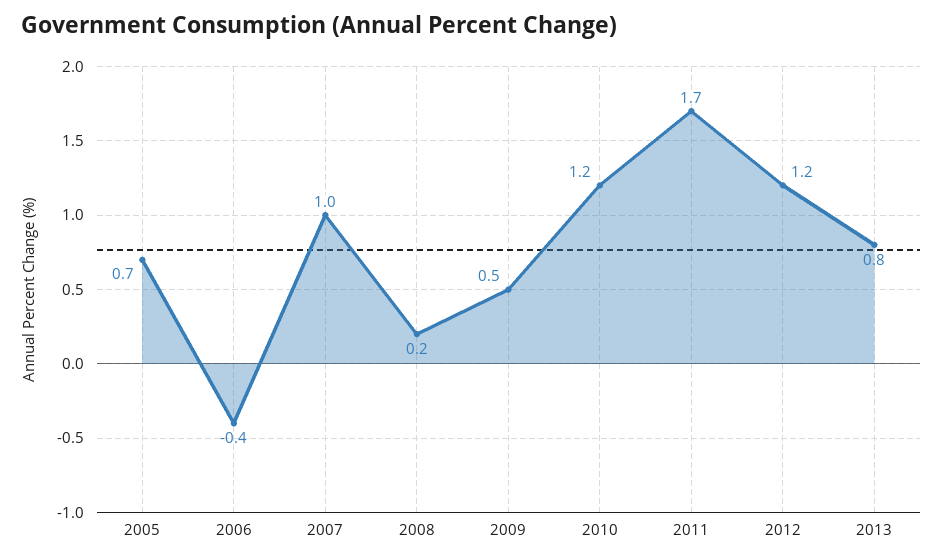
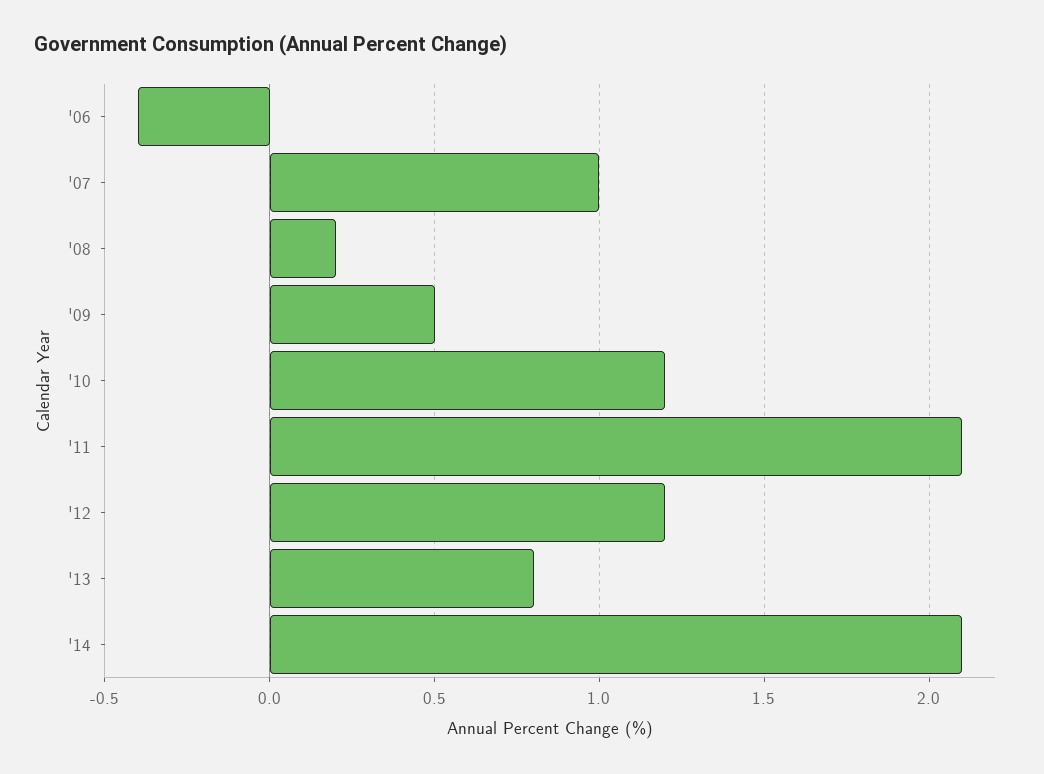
2005: 0.7 -> none
2011: 1.7 -> 2.1
'14: none -> 2.1

